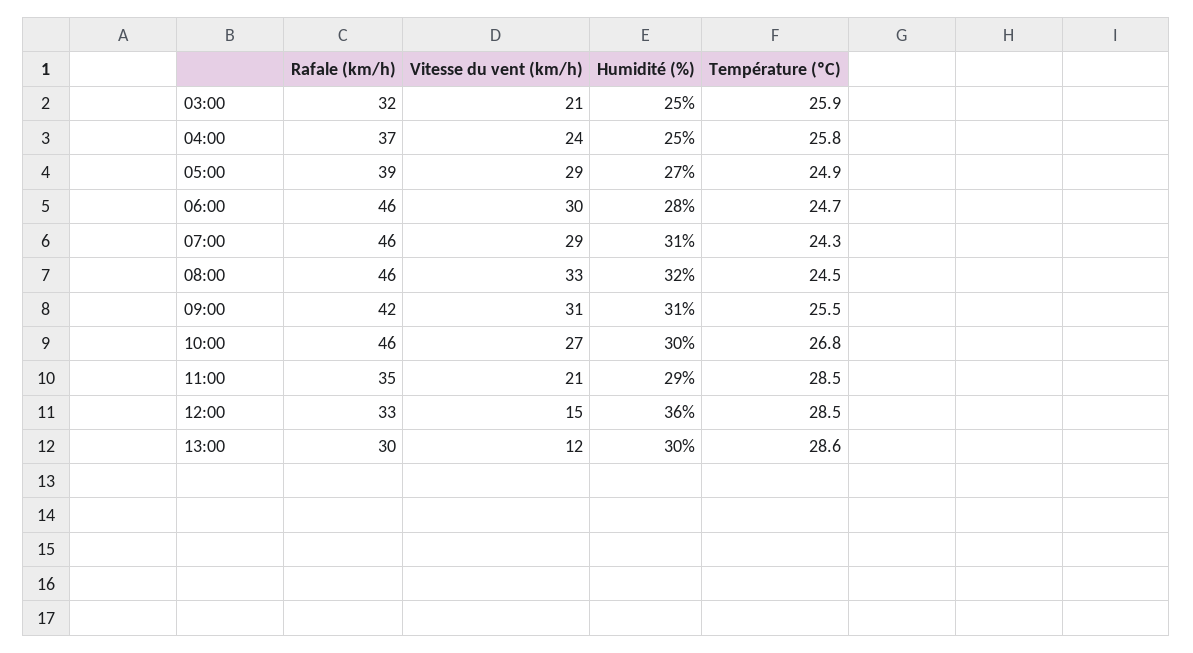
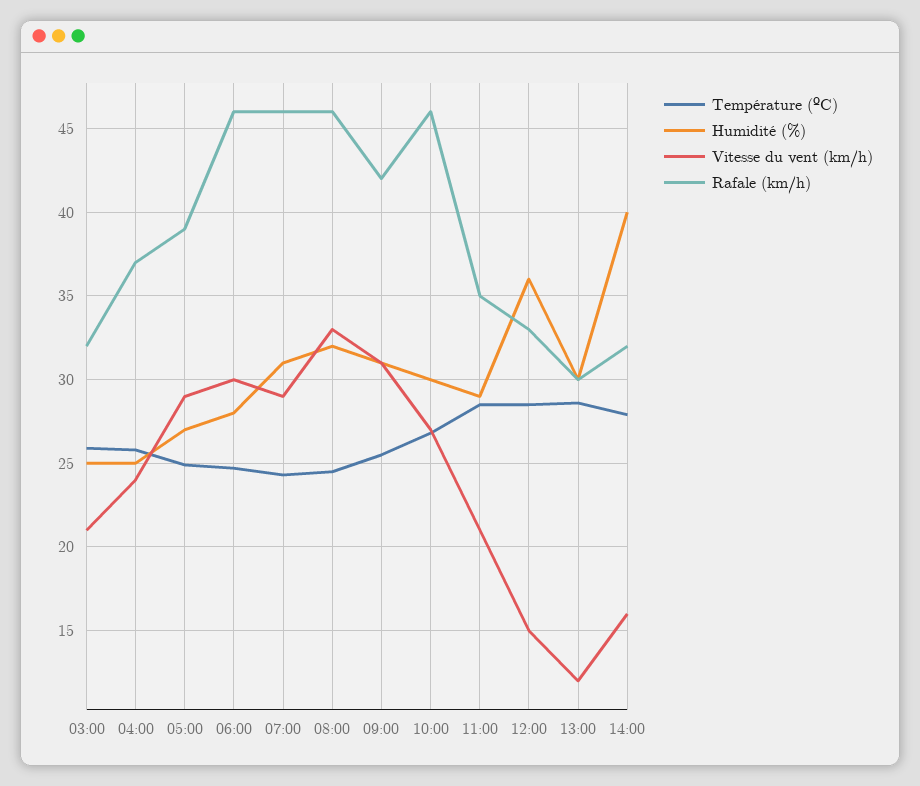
Température (ºC), 14:00: none -> 28
Humidité (%), 14:00: none -> 40
Vitesse du vent (km/h), 14:00: none -> 16
Rafale (km/h), 14:00: none -> 32

